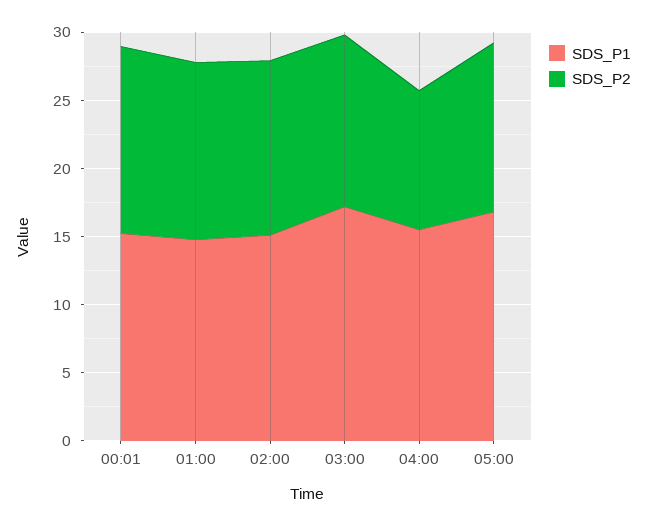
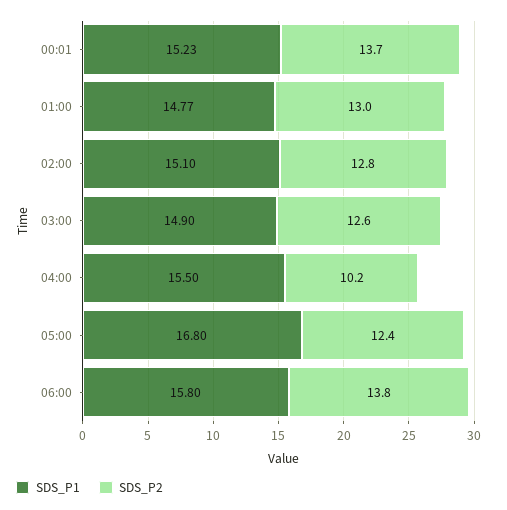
SDS_P1, 03:00: 17 -> 14.9
SDS_P1, 06:00: none -> 15.8
SDS_P2, 06:00: none -> 13.8

